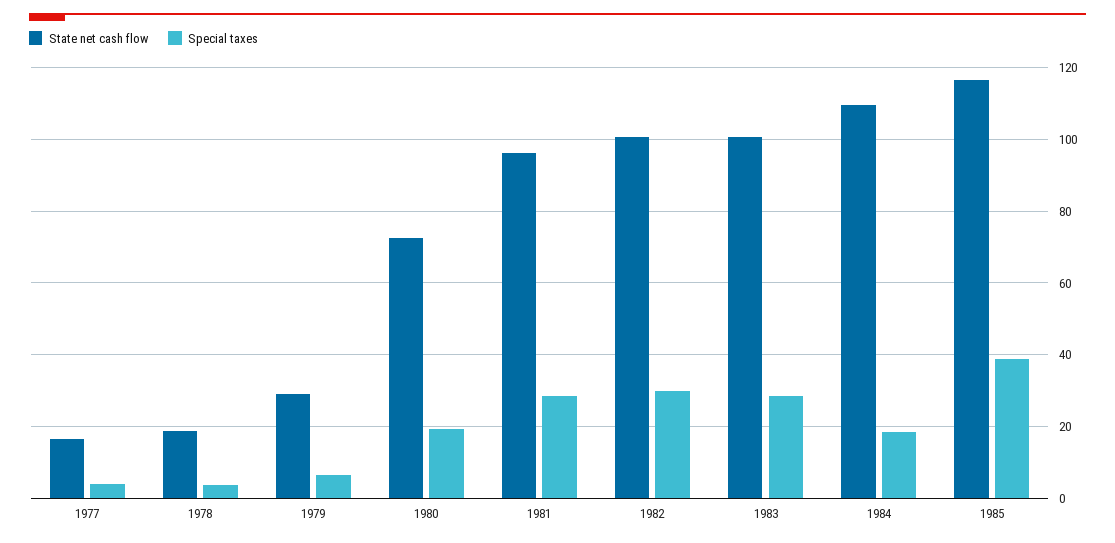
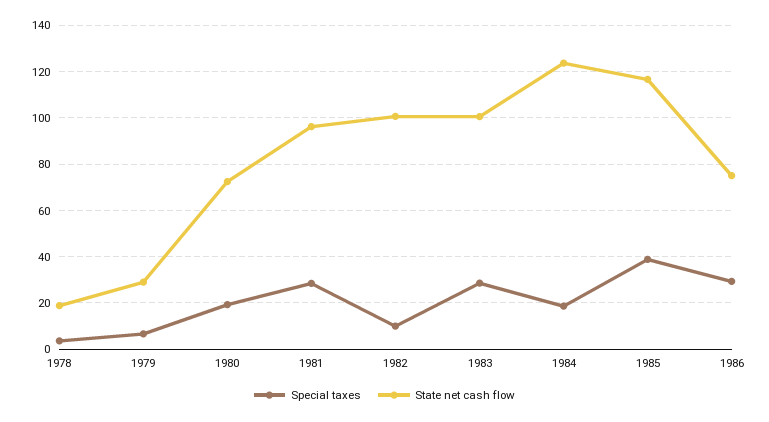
State net cash flow, 1977: 16 -> none
Special taxes, 1977: 4 -> none
Special taxes, 1982: 30 -> 10
State net cash flow, 1984: 110 -> 125
Special taxes, 1986: none -> 30
State net cash flow, 1986: none -> 75

